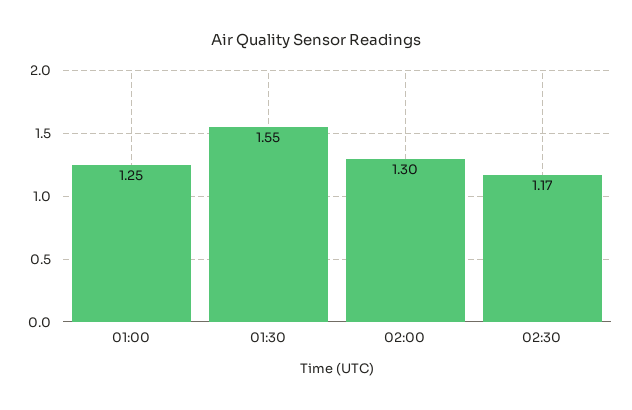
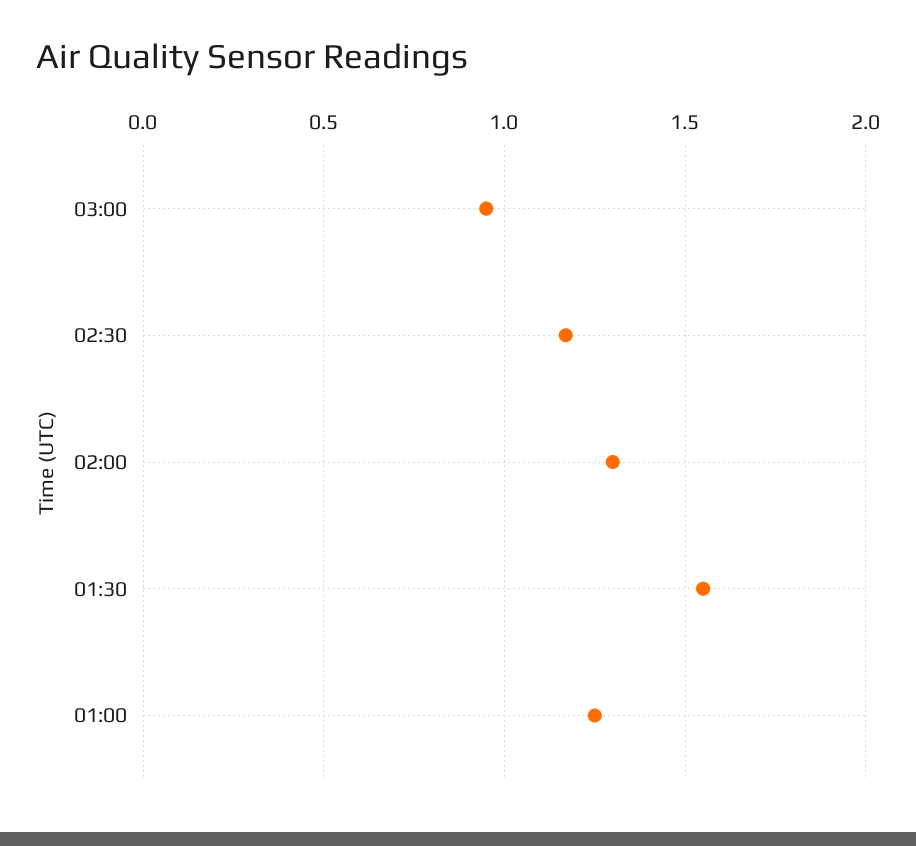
03:00: none -> 0.95

